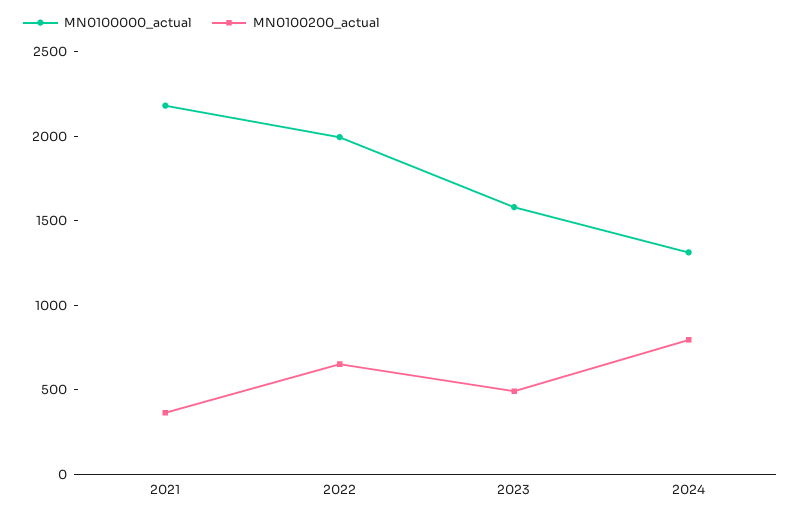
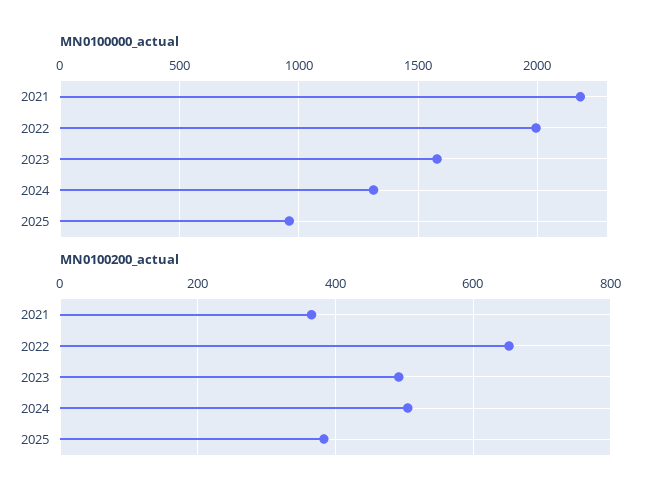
MN0100200_actual, 2024: 800 -> 500
MN0100000_actual, 2025: none -> 950
MN0100200_actual, 2025: none -> 380

